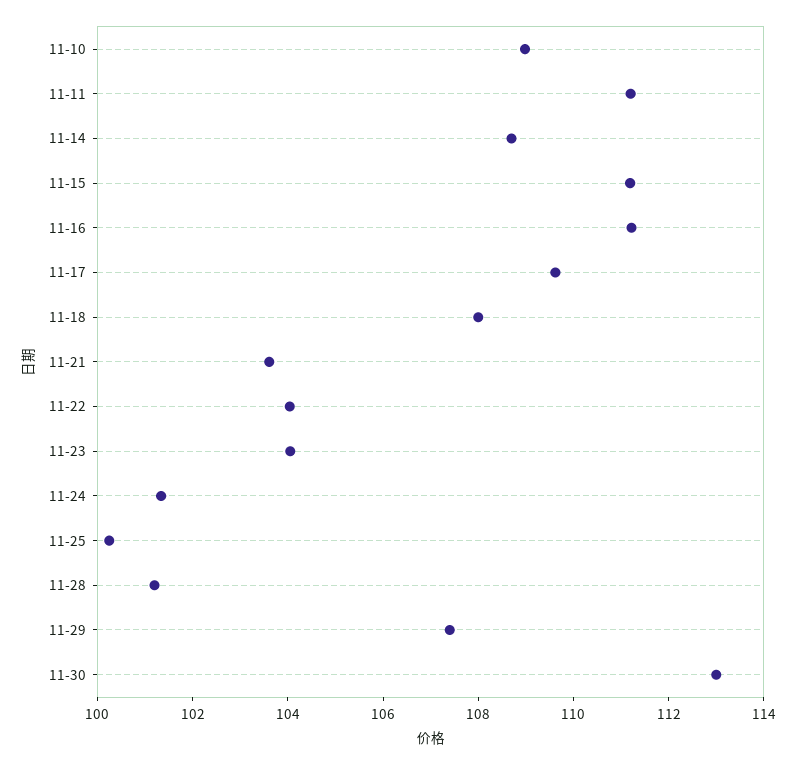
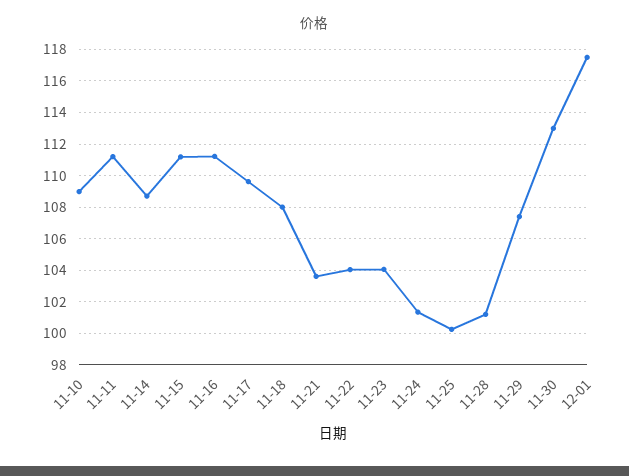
12-01: none -> 117.5

